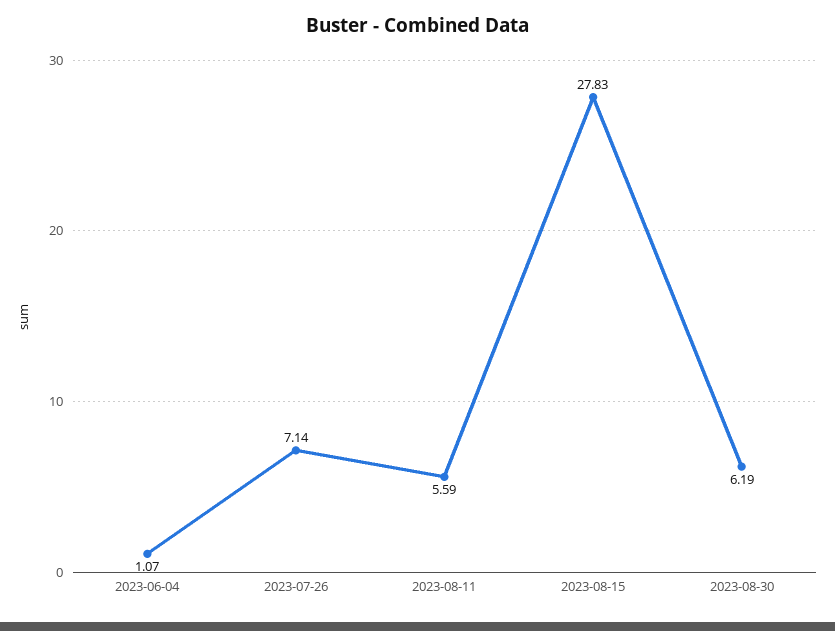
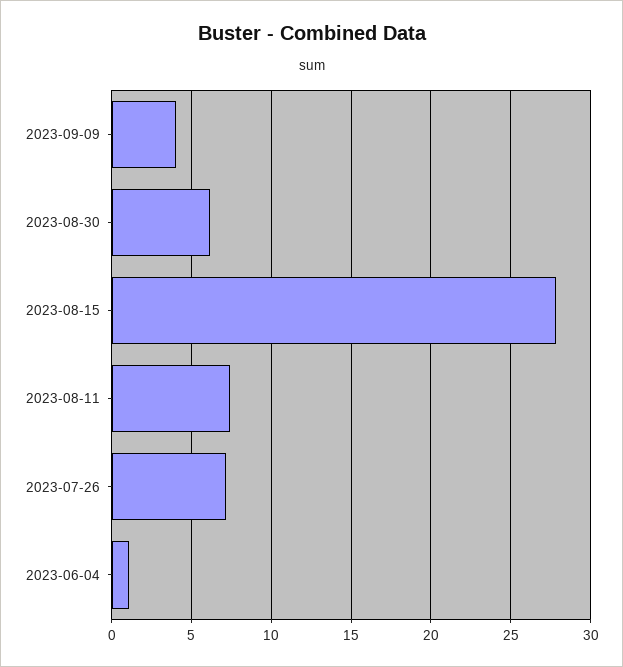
2023-08-11: 5.59 -> 7.5
2023-09-09: none -> 4

